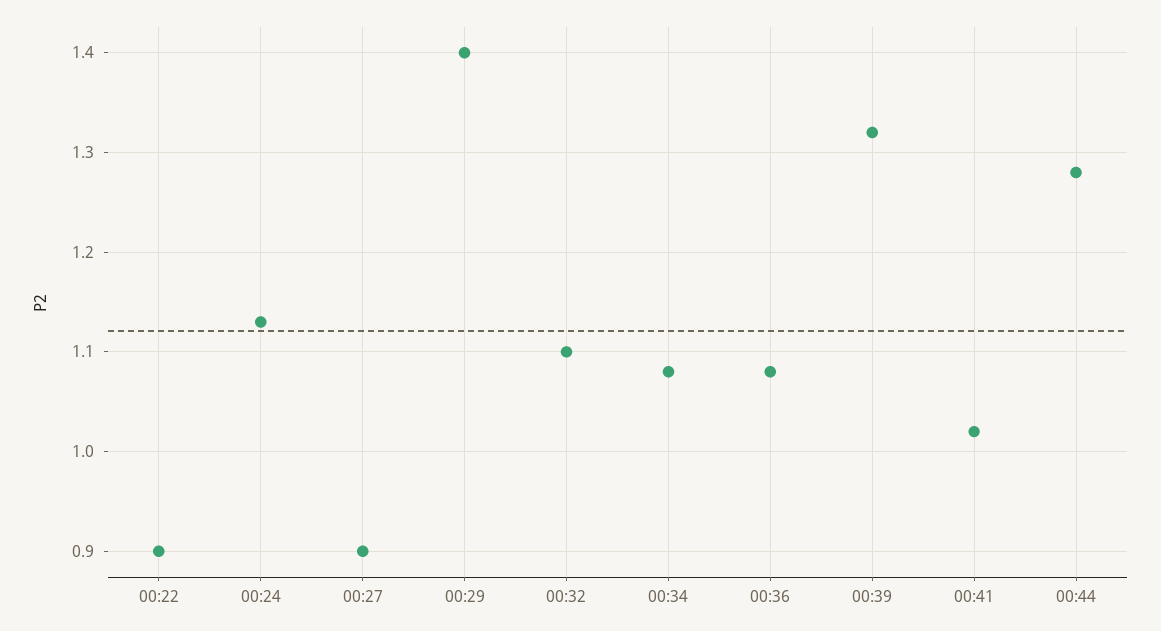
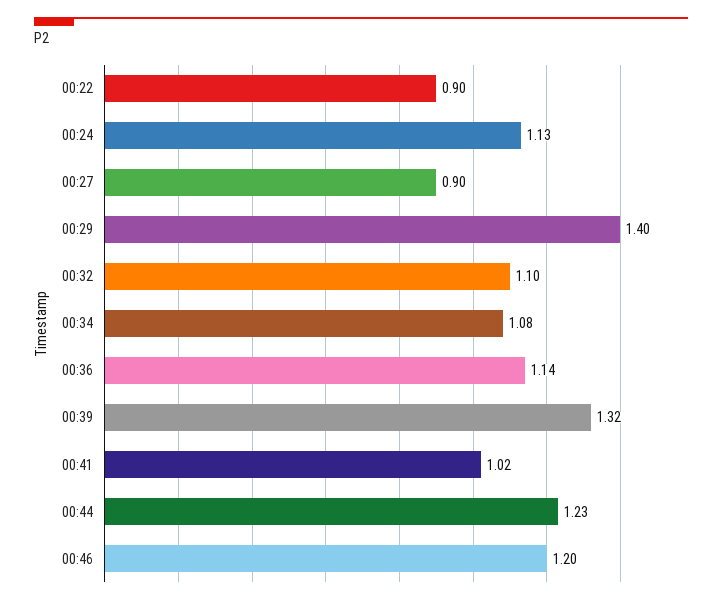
00:36: 1.08 -> 1.14
00:44: 1.28 -> 1.23
00:46: none -> 1.2

